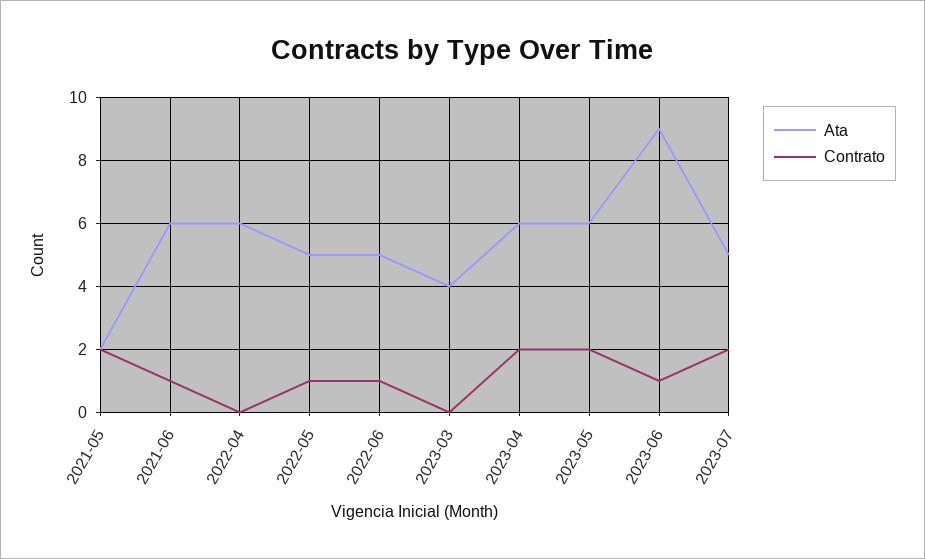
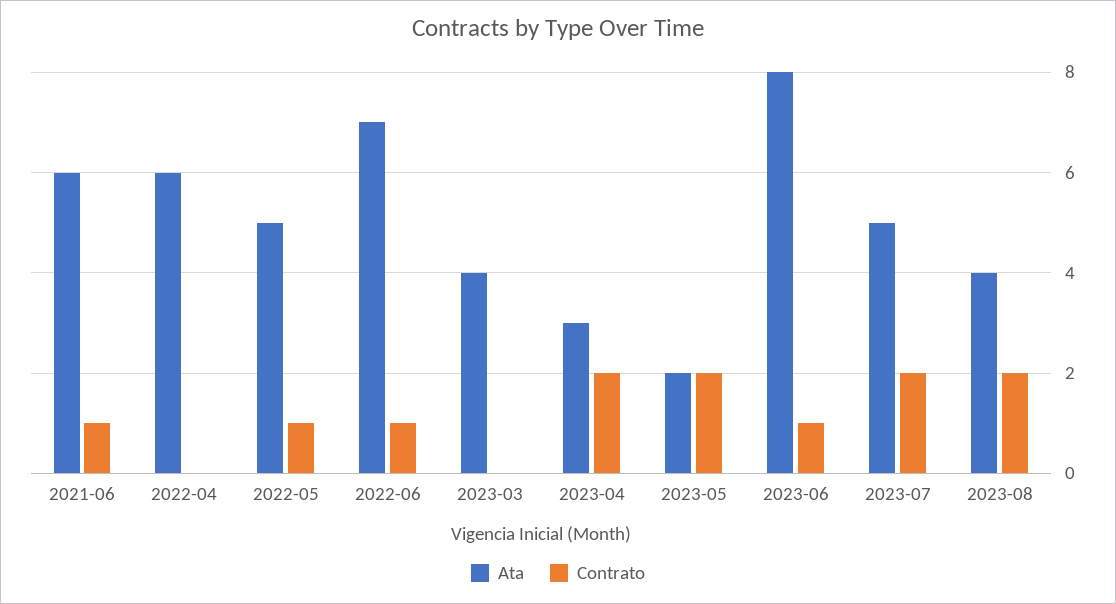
Ata, 2021-05: 2 -> none
Contrato, 2021-05: 2 -> none
Ata, 2022-06: 5 -> 7
Ata, 2023-04: 6 -> 3
Ata, 2023-05: 6 -> 2
Ata, 2023-06: 9 -> 8
Ata, 2023-08: none -> 4
Contrato, 2023-08: none -> 2

